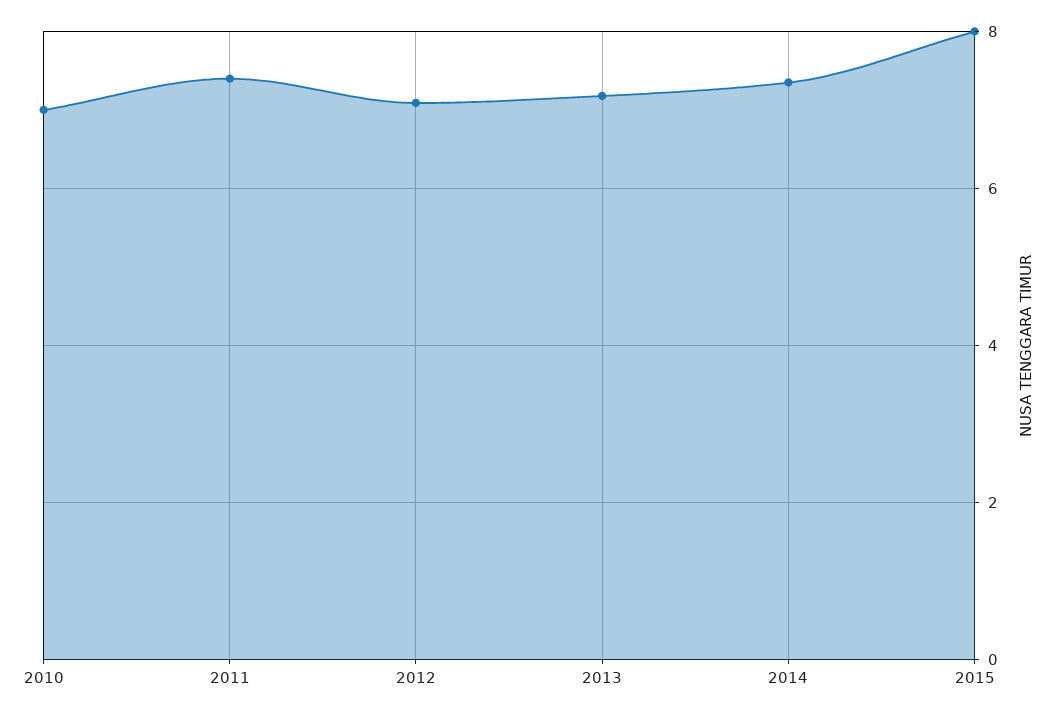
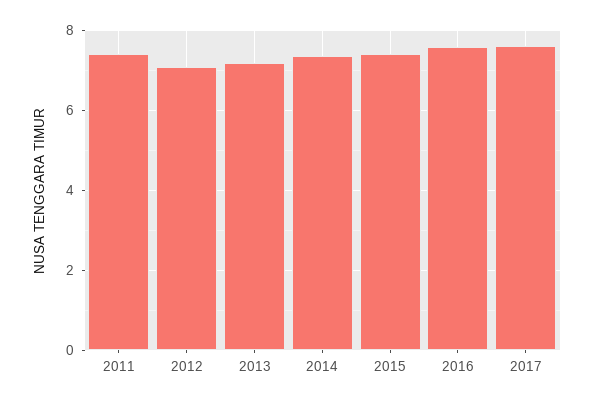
2010: 7 -> none
2015: 8 -> 7.4
2016: none -> 7.6
2017: none -> 7.6

